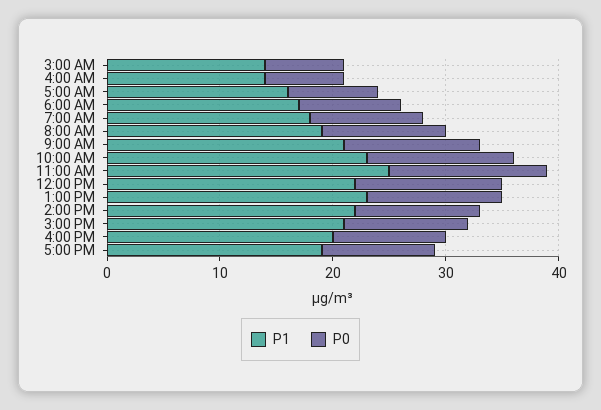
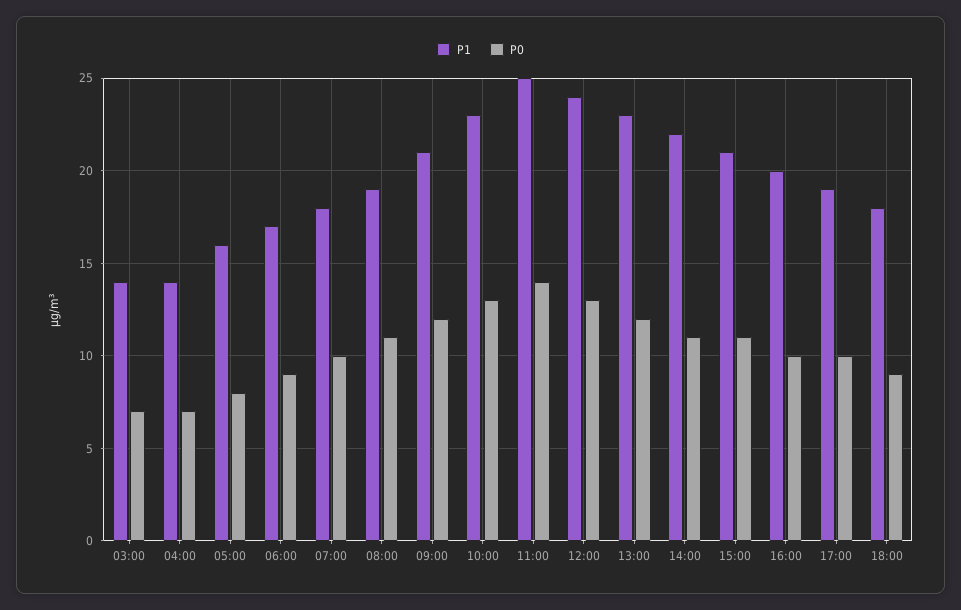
P1, 12:00 PM: 22 -> 24
P1, 18:00: none -> 18
P0, 18:00: none -> 9

